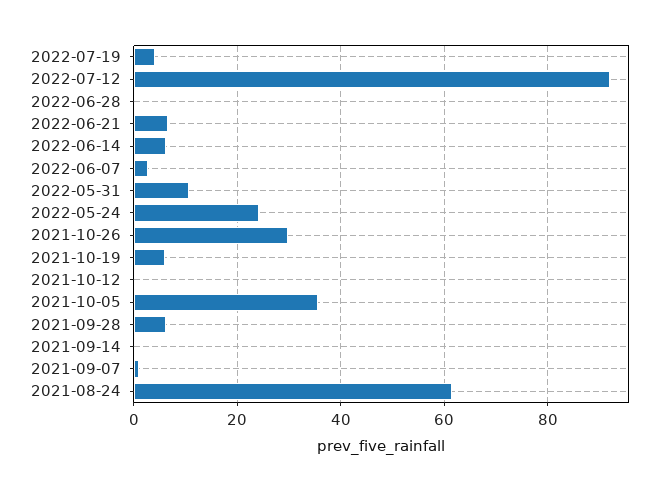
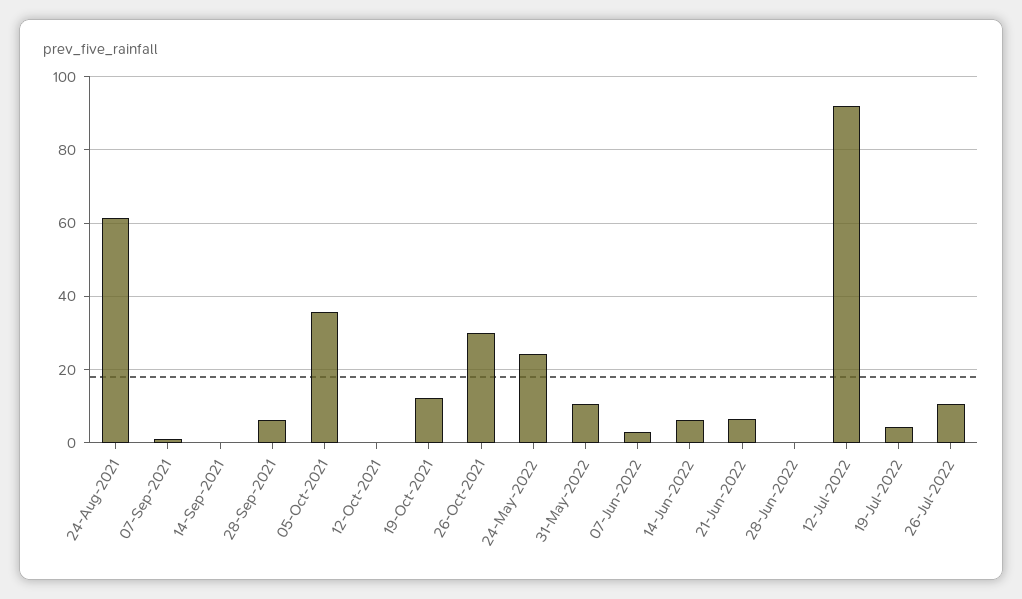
2021-10-19: 6 -> 12
26-Jul-2022: none -> 10

